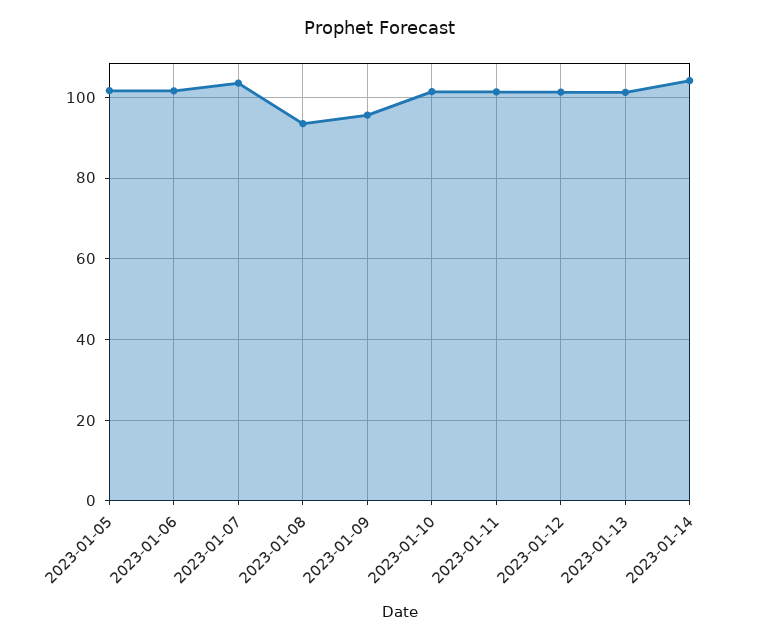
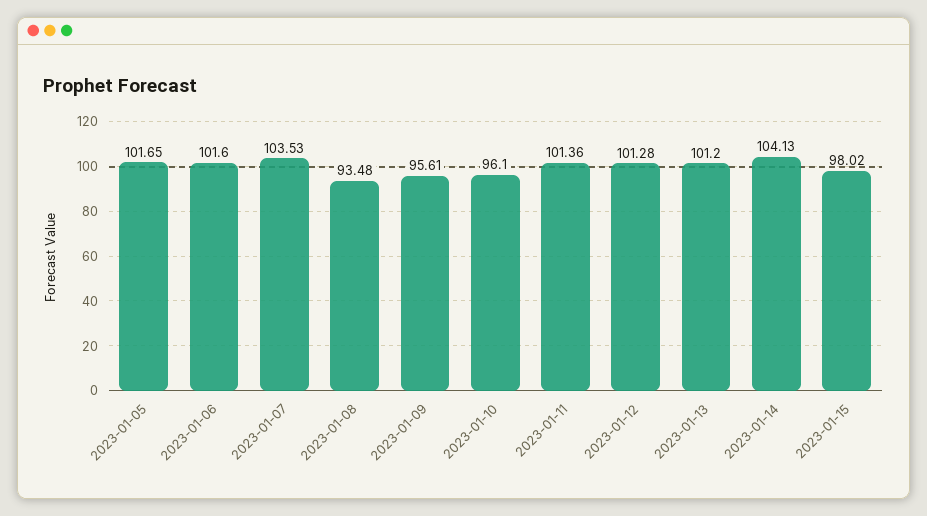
2023-01-10: 102 -> 96.1
2023-01-15: none -> 98.02

